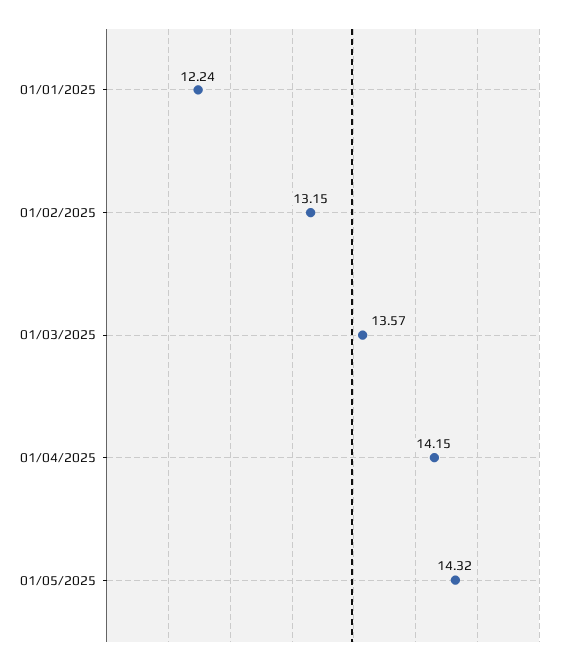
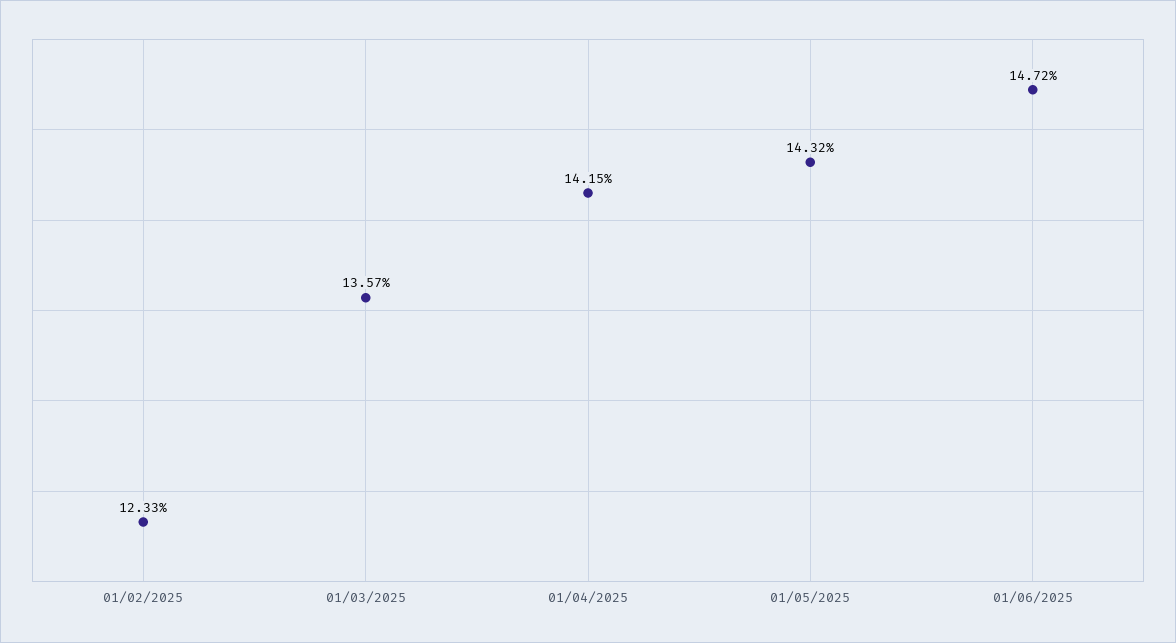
01/01/2025: 12.24 -> none
01/02/2025: 13.15 -> 12.33
01/06/2025: none -> 14.72

